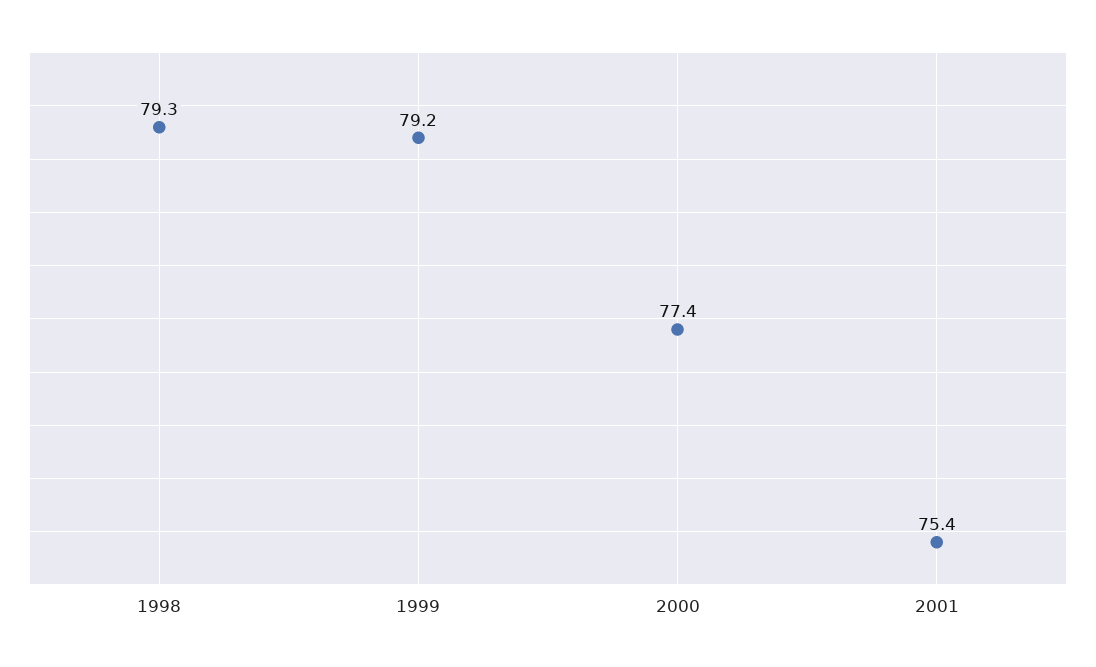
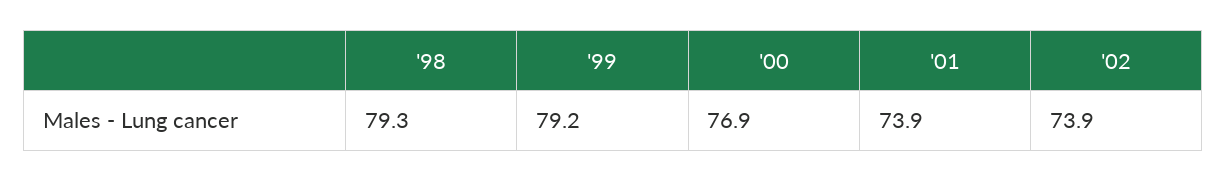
2000: 77.4 -> 76.9
2001: 75.4 -> 73.9
'02: none -> 73.9

